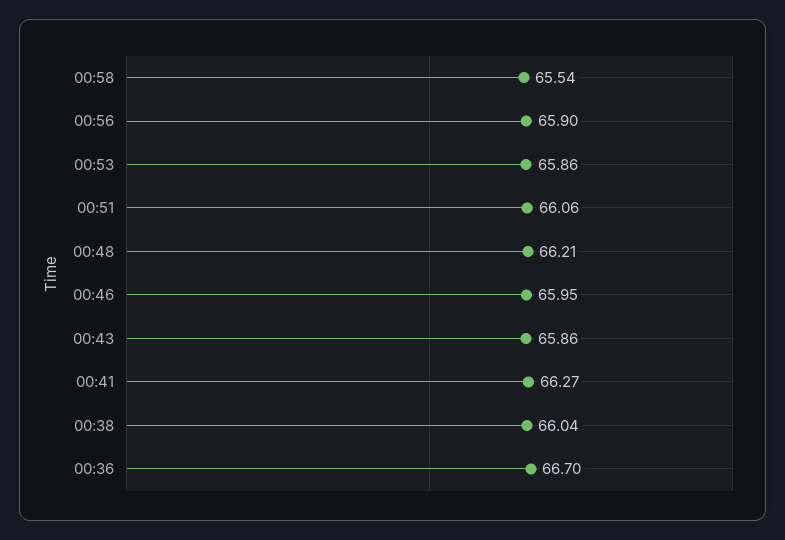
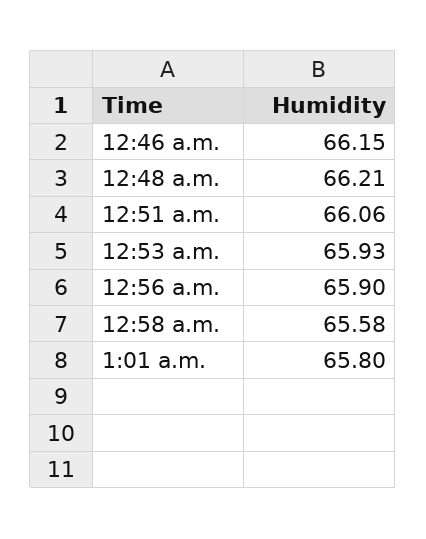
00:58: 65.54 -> 65.58
00:53: 65.86 -> 65.93
00:46: 65.95 -> 66.15
00:43: 65.86 -> none
00:41: 66.27 -> none
00:38: 66.04 -> none
00:36: 66.7 -> none
1:01 a.m.: none -> 65.8

